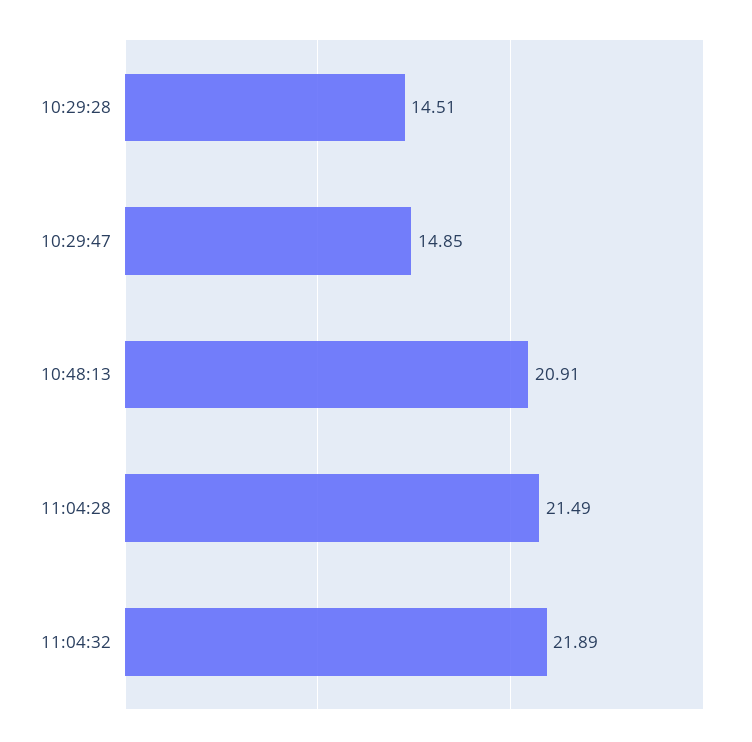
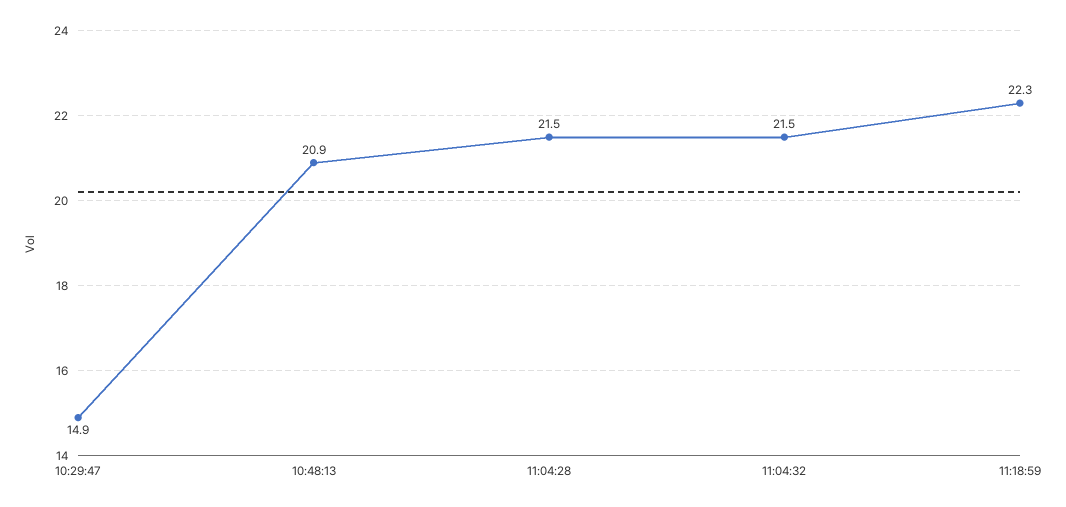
10:29:28: 14.51 -> none
11:04:32: 21.89 -> 21.5
11:18:59: none -> 22.3

